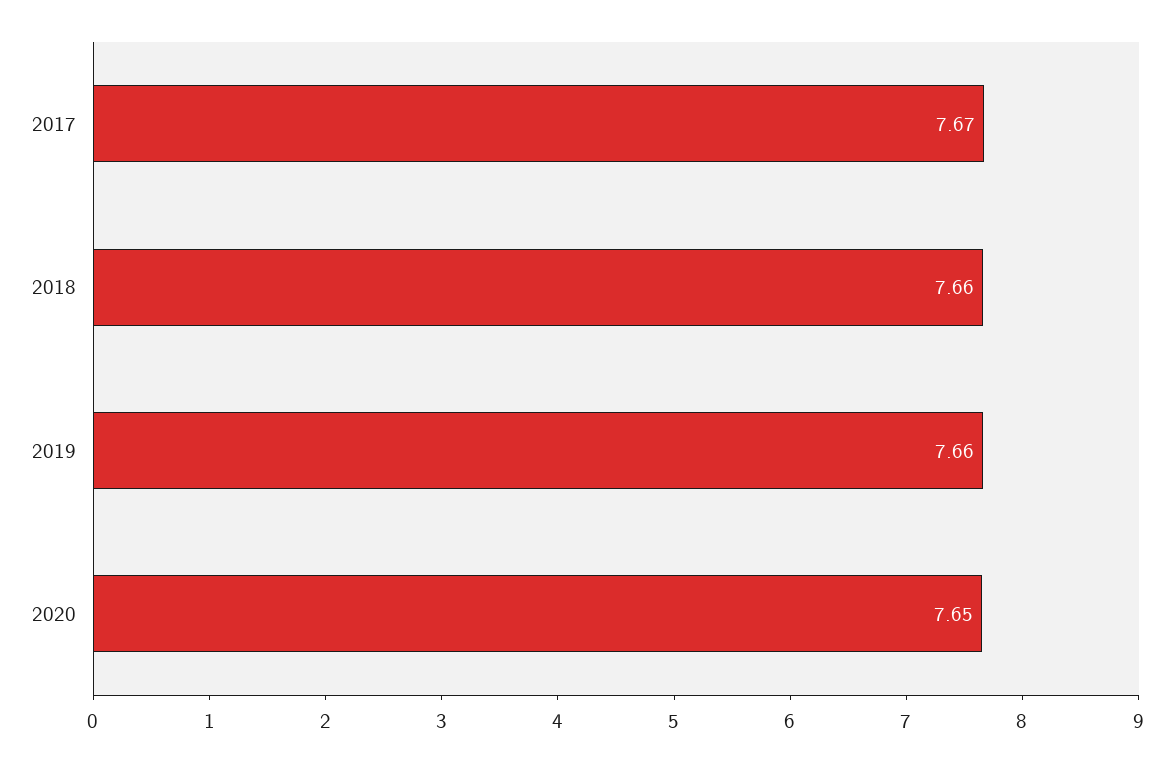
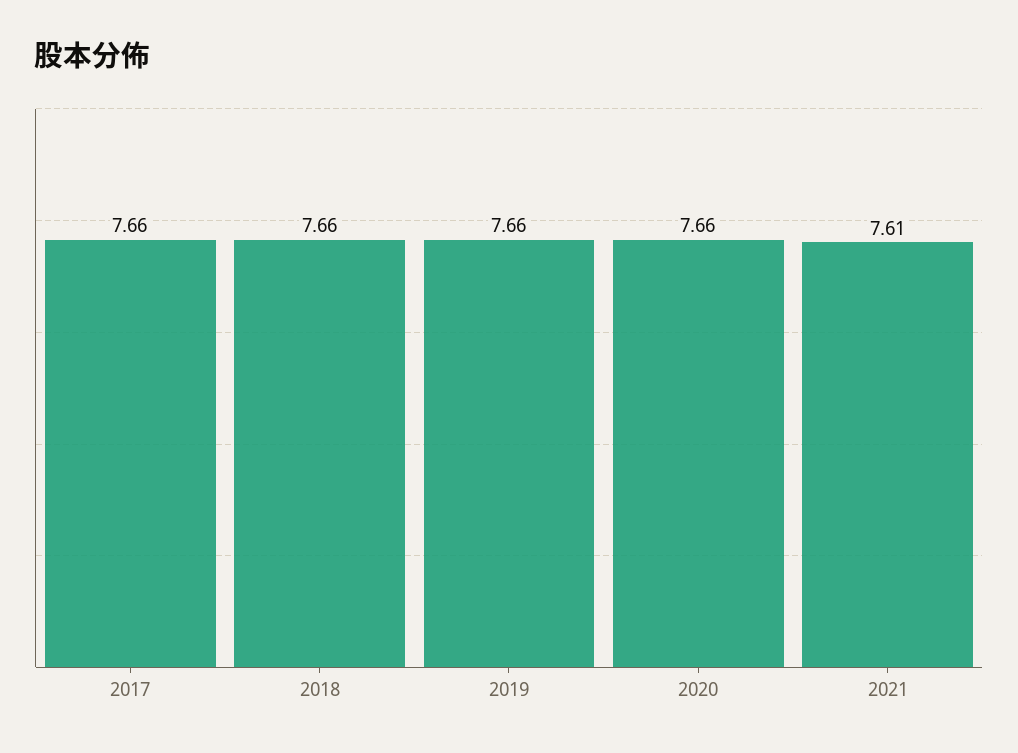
2017: 7.67 -> 7.66
2020: 7.65 -> 7.66
2021: none -> 7.61

